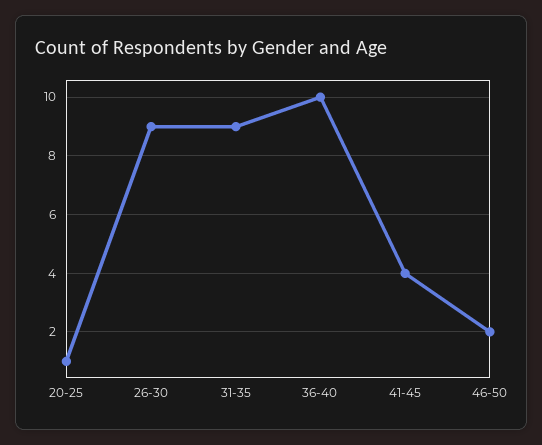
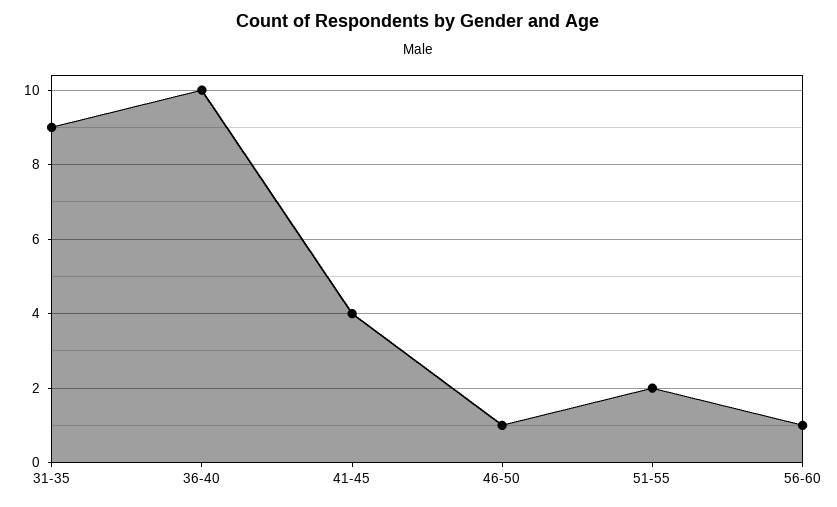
20-25: 1 -> none
26-30: 9 -> none
46-50: 2 -> 1
51-55: none -> 2
56-60: none -> 1

